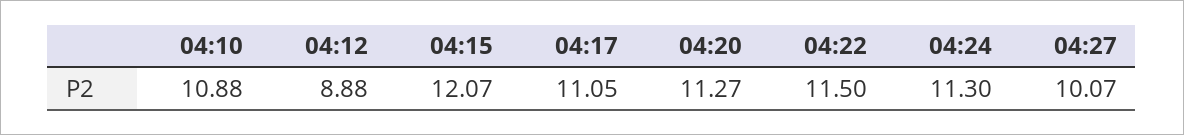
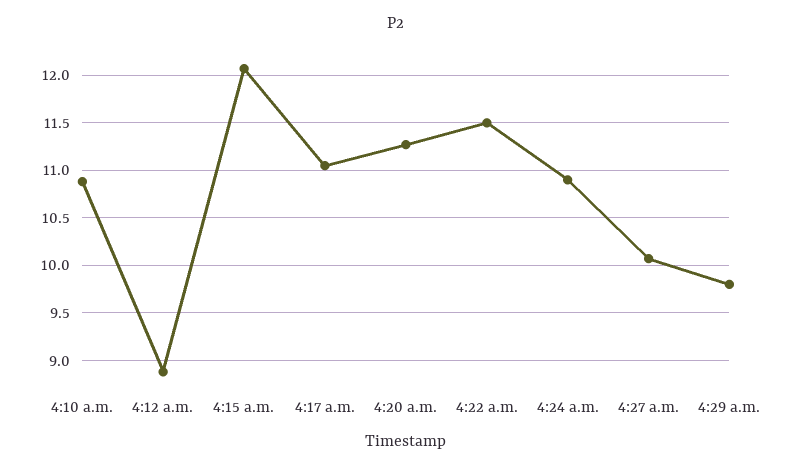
04:24: 11.3 -> 10.9
4:29 a.m.: none -> 9.8

